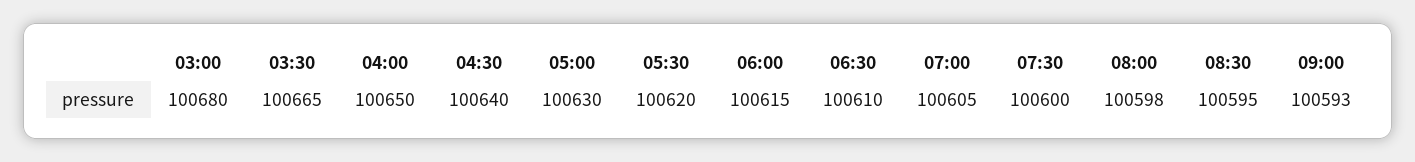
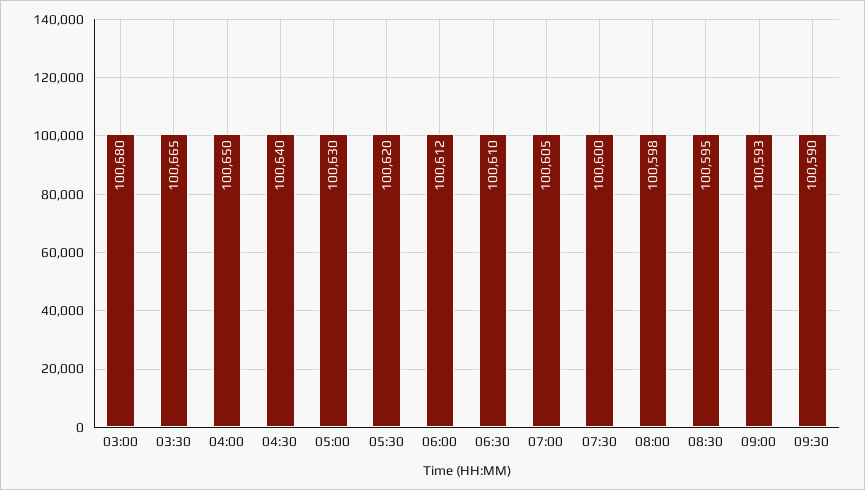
06:00: 100615 -> 100612
09:30: none -> 100590

